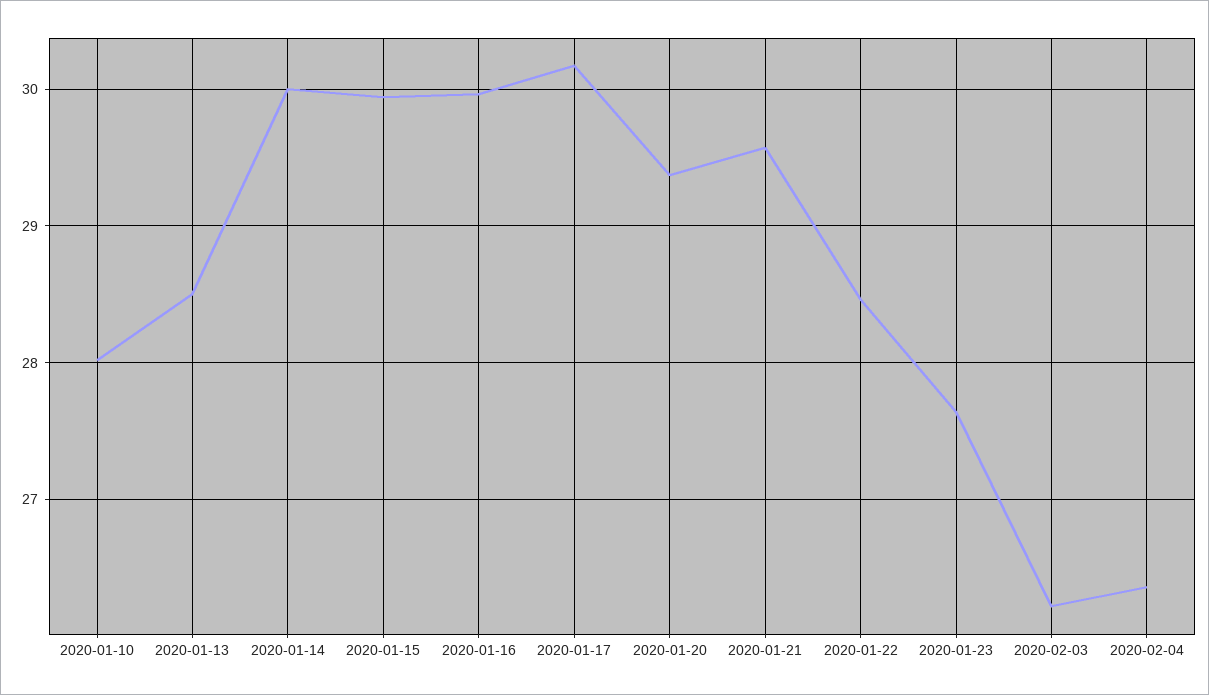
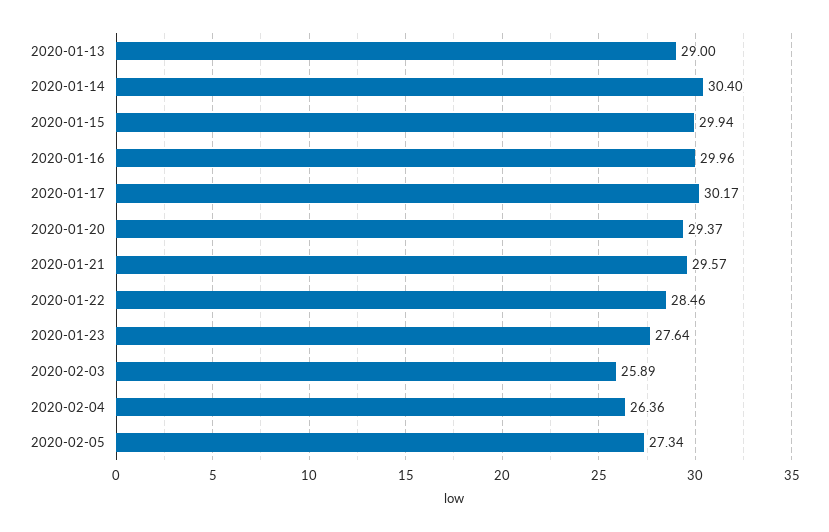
2020-01-10: 28 -> none
2020-01-13: 28.5 -> 29
2020-01-14: 30 -> 30.4
2020-02-03: 26.2 -> 25.89
2020-02-05: none -> 27.34

